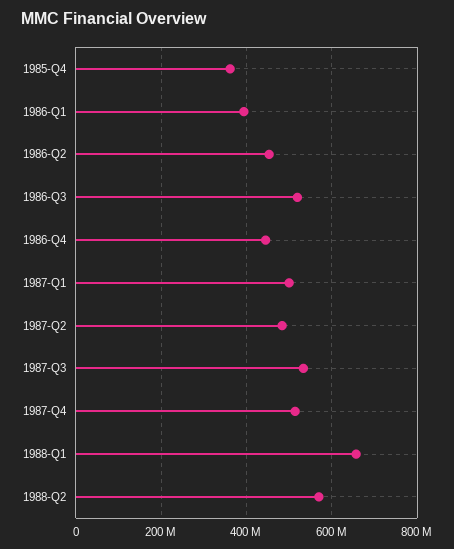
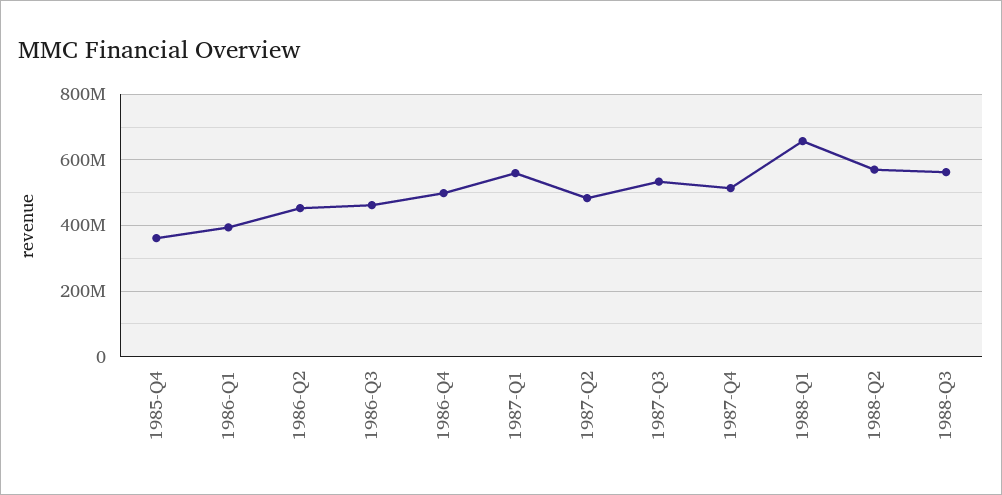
1986-Q3: 520000000 -> 460000000
1986-Q4: 440000000 -> 500000000
1987-Q1: 500000000 -> 560000000
1988-Q3: none -> 560000000

